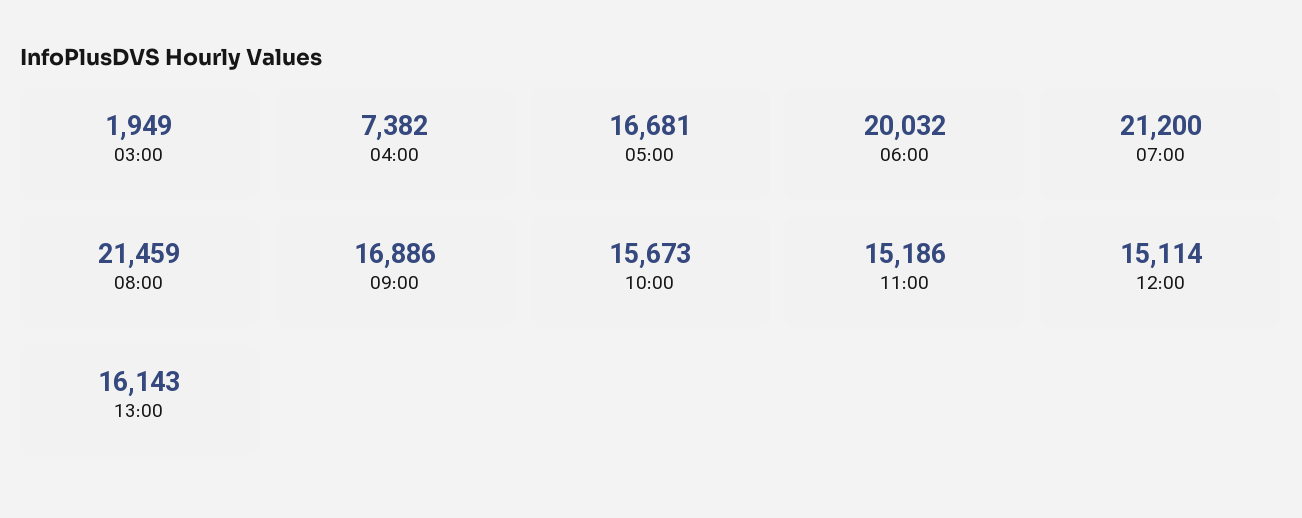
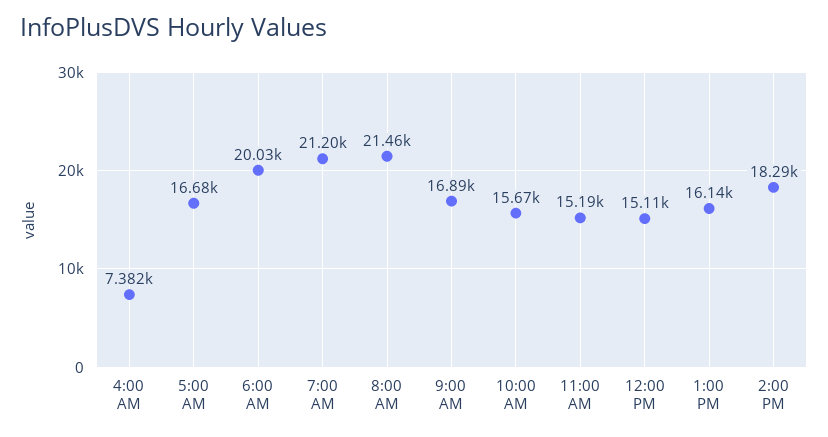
03:00: 1949 -> none
2:00 PM: none -> 18290

